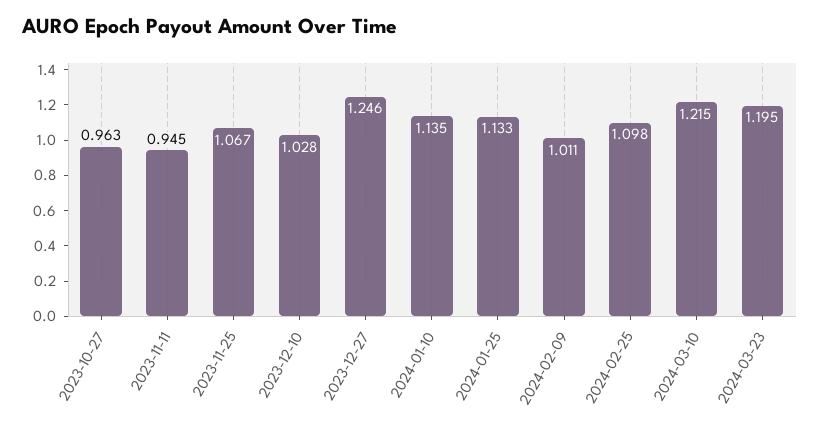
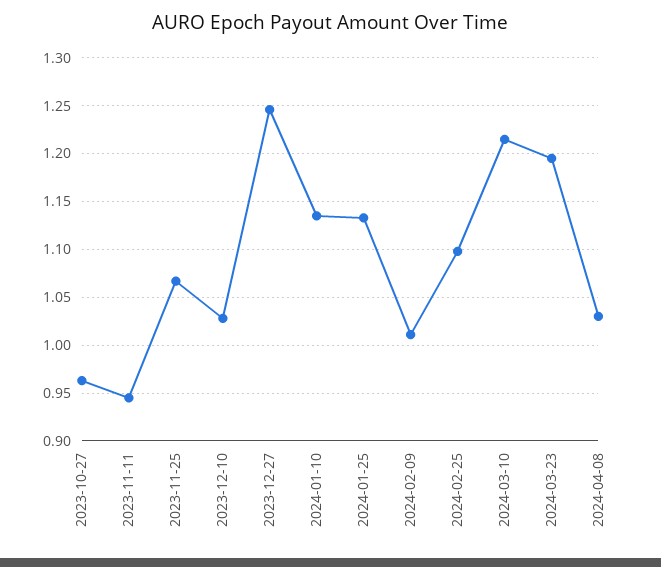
2024-04-08: none -> 1.03

